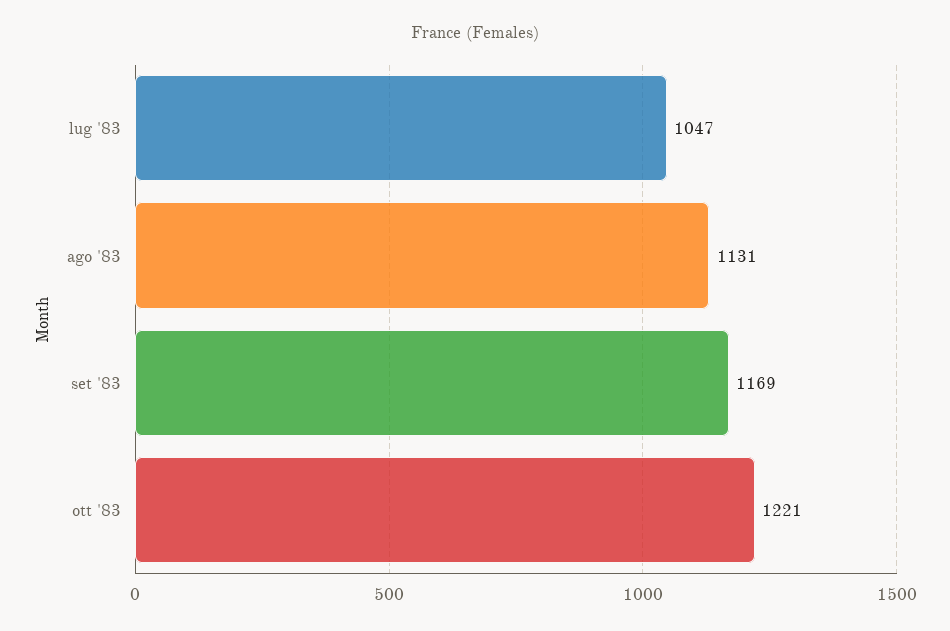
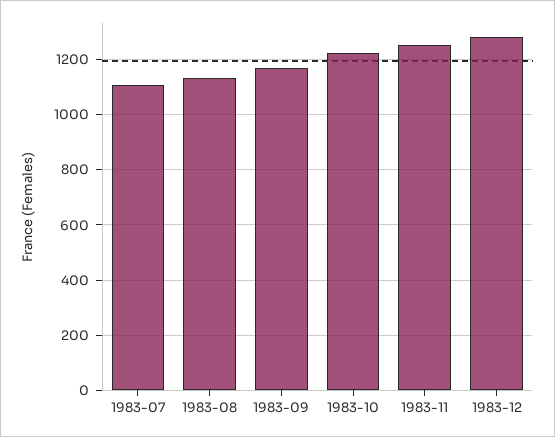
lug '83: 1047 -> 1100
1983-11: none -> 1250
1983-12: none -> 1275

